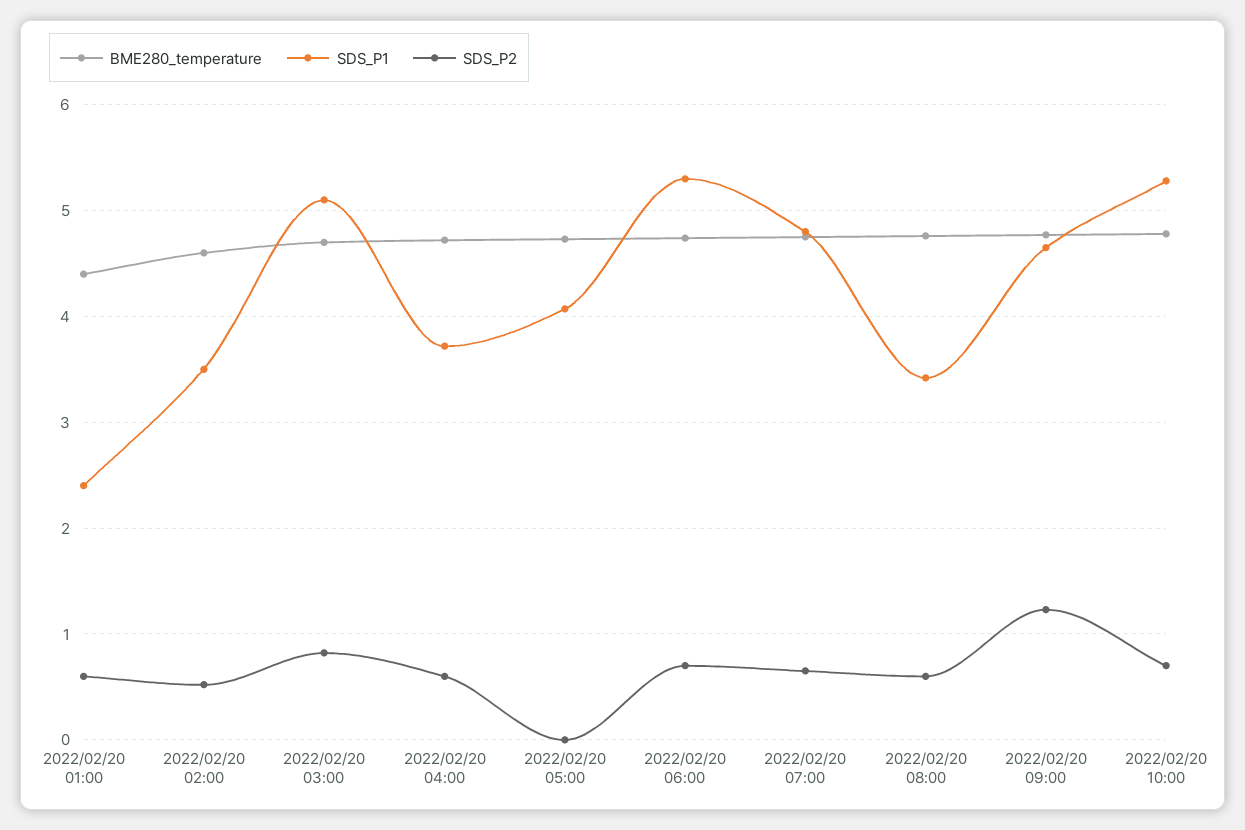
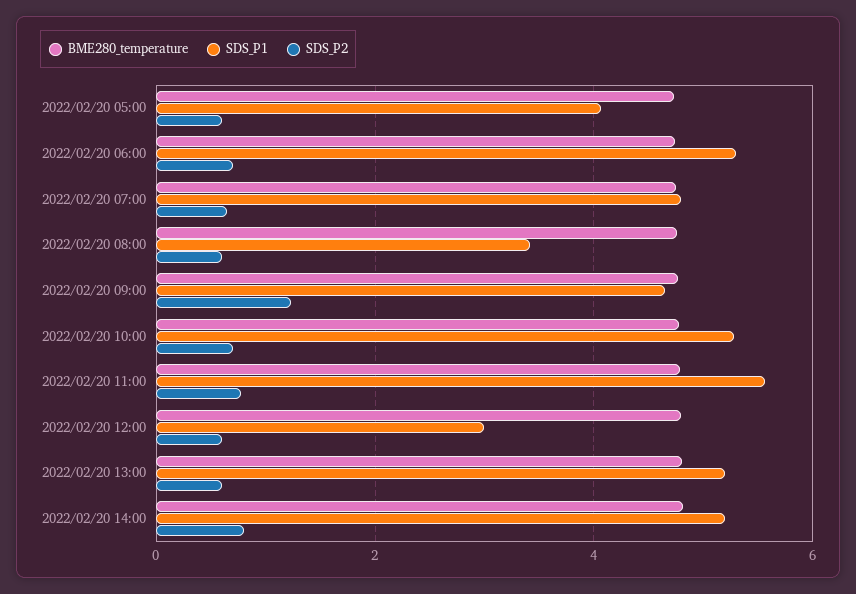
BME280_temperature, 2022/02/20 01:00: 4.4 -> none
SDS_P1, 2022/02/20 01:00: 2.4 -> none
SDS_P2, 2022/02/20 01:00: 0.6 -> none
BME280_temperature, 2022/02/20 02:00: 4.6 -> none
SDS_P1, 2022/02/20 02:00: 3.5 -> none
SDS_P2, 2022/02/20 02:00: 0.5 -> none
BME280_temperature, 2022/02/20 03:00: 4.7 -> none
SDS_P1, 2022/02/20 03:00: 5.1 -> none
SDS_P2, 2022/02/20 03:00: 0.8 -> none
BME280_temperature, 2022/02/20 04:00: 4.7 -> none
SDS_P1, 2022/02/20 04:00: 3.7 -> none
SDS_P2, 2022/02/20 04:00: 0.6 -> none
SDS_P2, 2022/02/20 05:00: 0 -> 0.6
BME280_temperature, 2022/02/20 11:00: none -> 4.8
SDS_P1, 2022/02/20 11:00: none -> 5.6
SDS_P2, 2022/02/20 11:00: none -> 0.8
BME280_temperature, 2022/02/20 12:00: none -> 4.8
SDS_P1, 2022/02/20 12:00: none -> 3
SDS_P2, 2022/02/20 12:00: none -> 0.6
BME280_temperature, 2022/02/20 13:00: none -> 4.8
SDS_P1, 2022/02/20 13:00: none -> 5.2
SDS_P2, 2022/02/20 13:00: none -> 0.6
BME280_temperature, 2022/02/20 14:00: none -> 4.8
SDS_P1, 2022/02/20 14:00: none -> 5.2
SDS_P2, 2022/02/20 14:00: none -> 0.8

